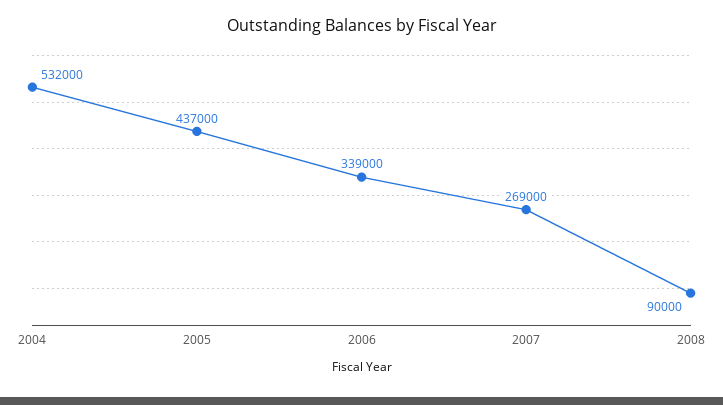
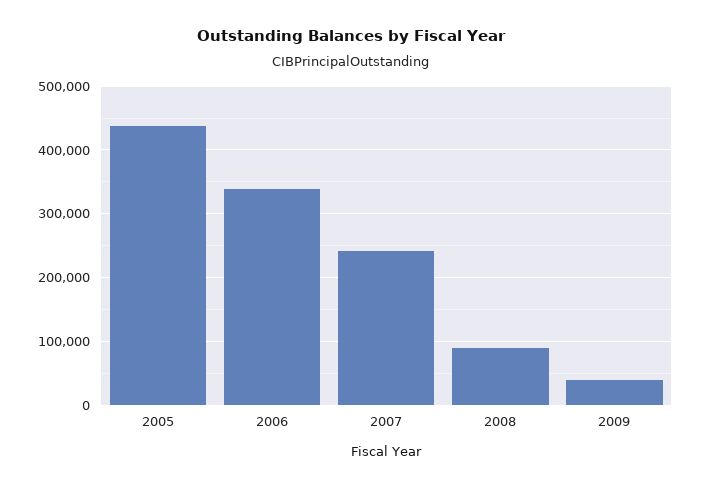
2004: 532000 -> none
2007: 269000 -> 240000
2009: none -> 40000

